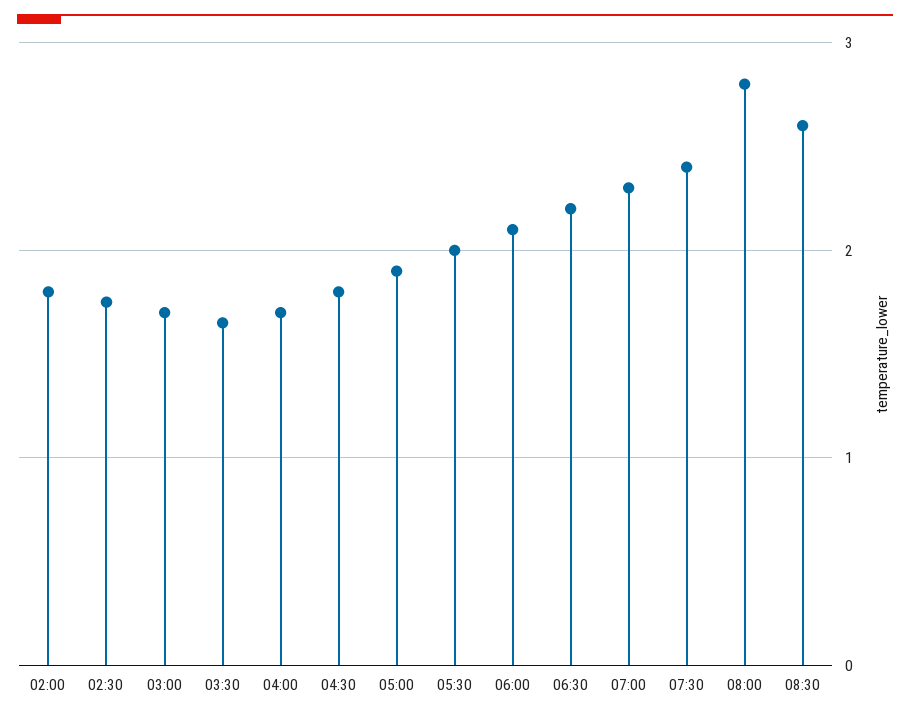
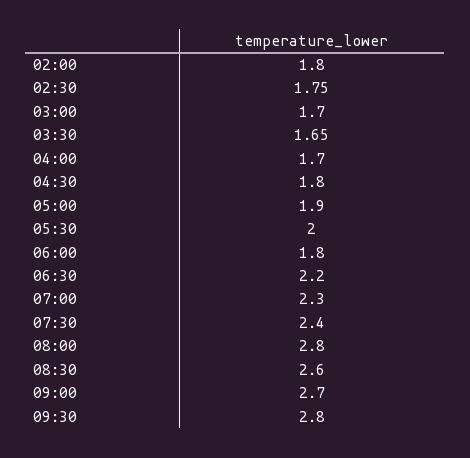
06:00: 2.1 -> 1.8
09:00: none -> 2.7
09:30: none -> 2.8

